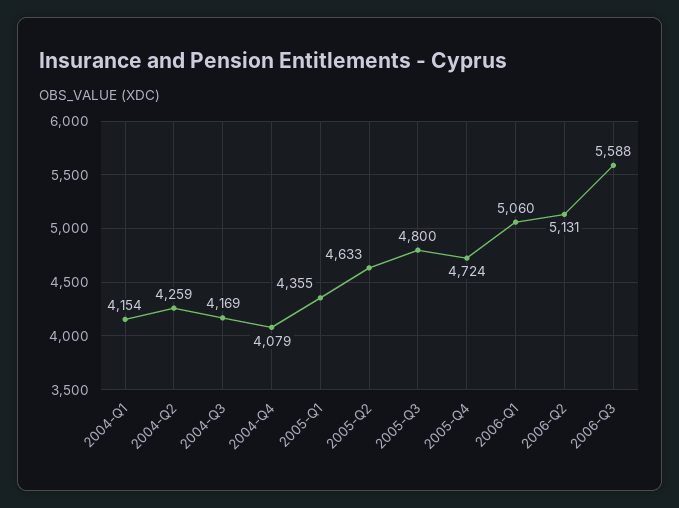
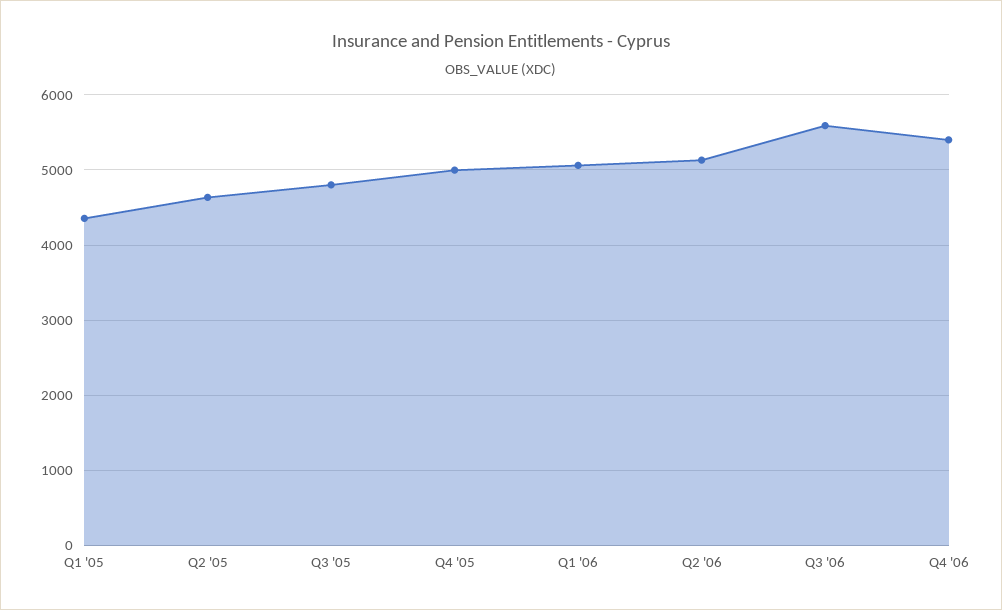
2004-Q1: 4154 -> none
2004-Q2: 4259 -> none
2004-Q3: 4169 -> none
2004-Q4: 4079 -> none
2005-Q4: 4724 -> 5000
Q4 '06: none -> 5400

